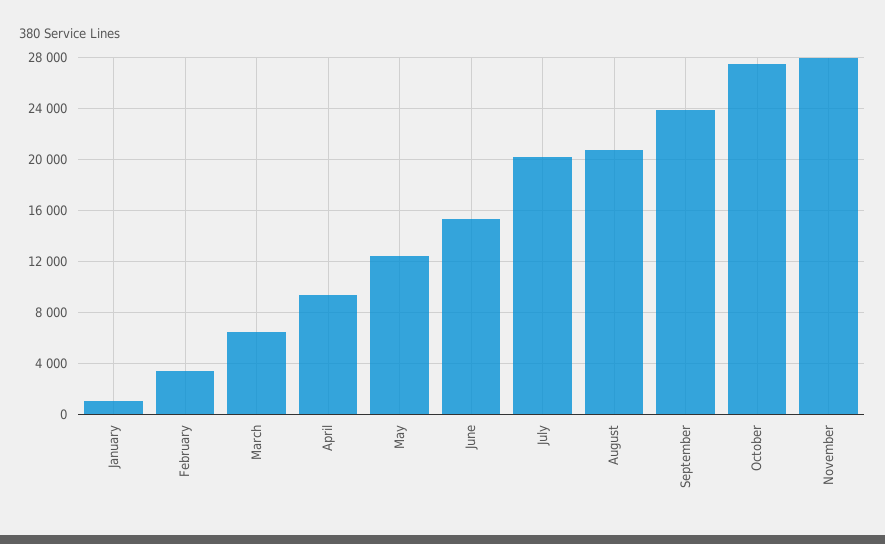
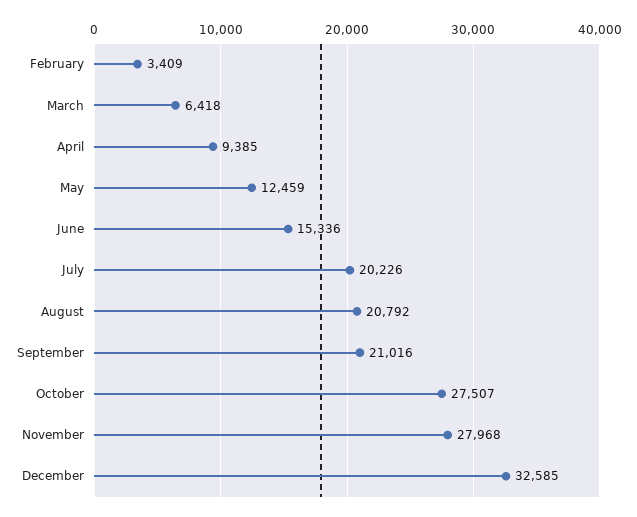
January: 1000 -> none
September: 24000 -> 21016
December: none -> 32585

